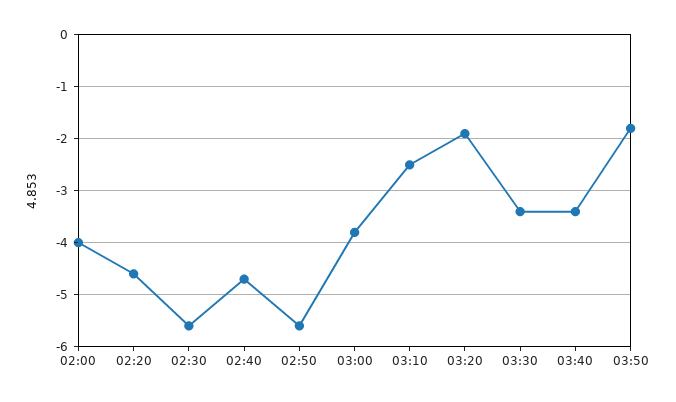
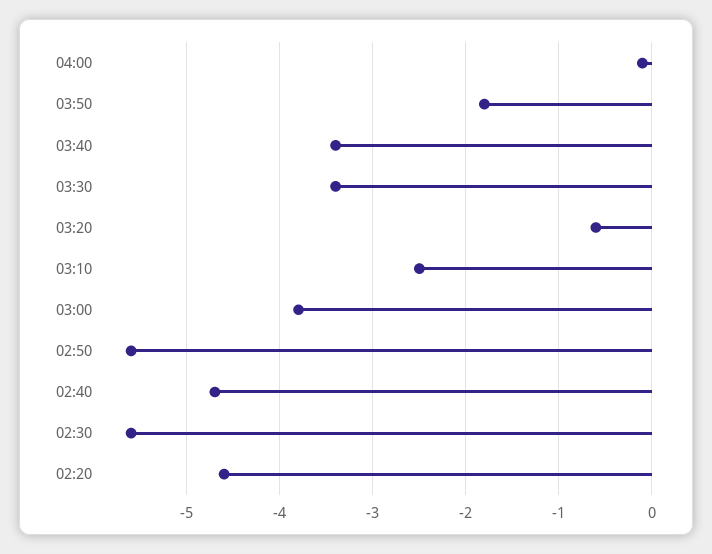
02:00: -4 -> none
03:20: -2 -> -0.6
04:00: none -> -0.1

